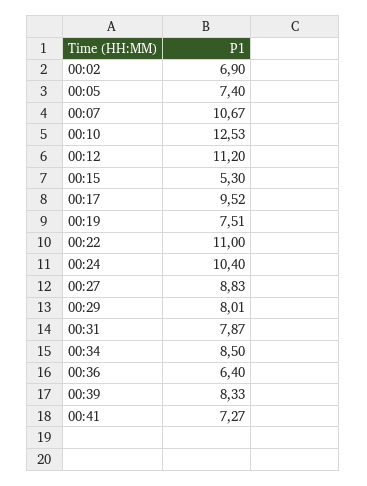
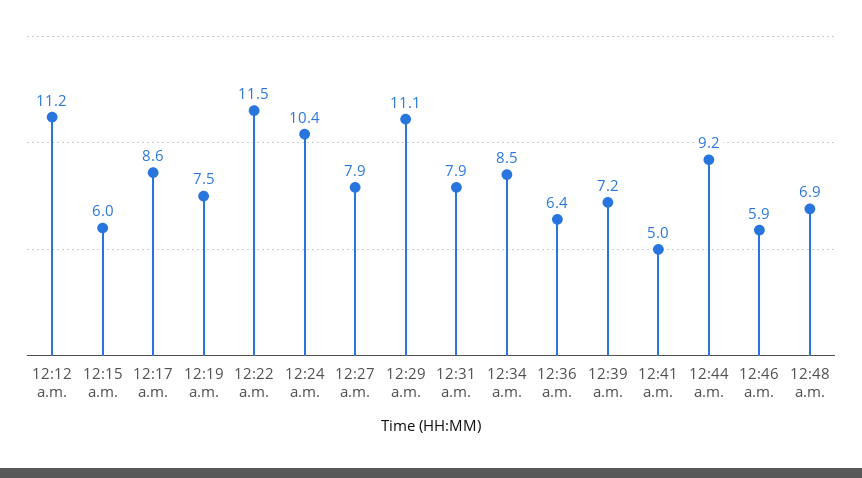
00:02: 6.9 -> none
00:05: 7.4 -> none
00:07: 10.67 -> none
00:10: 12.53 -> none
00:15: 5.3 -> 6
00:17: 9.52 -> 8.6
00:22: 11 -> 11.5
00:27: 8.83 -> 7.9
00:29: 8.01 -> 11.1
00:39: 8.33 -> 7.2
00:41: 7.27 -> 5
12:44 a.m.: none -> 9.2
12:46 a.m.: none -> 5.9
12:48 a.m.: none -> 6.9

